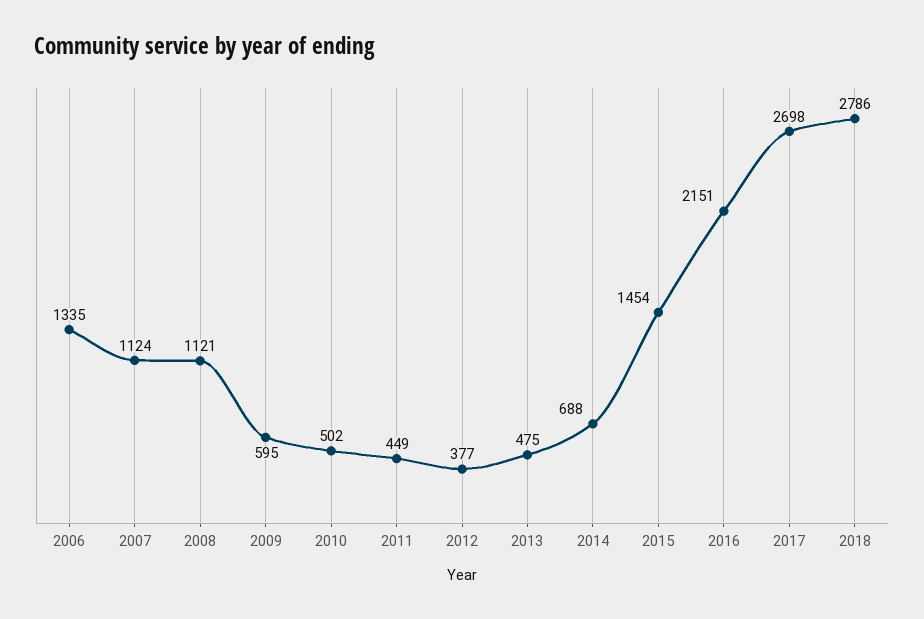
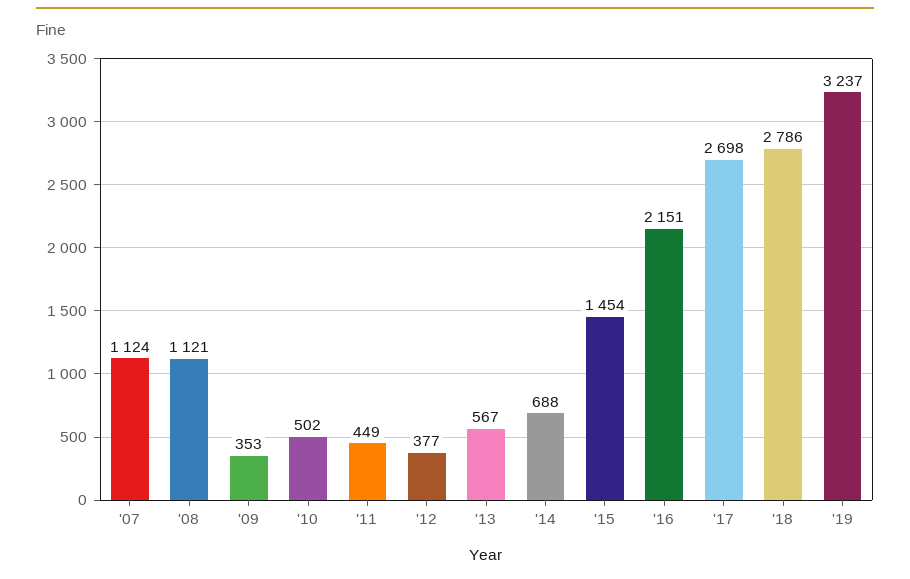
2006: 1335 -> none
2009: 595 -> 353
2013: 475 -> 567
'19: none -> 3237

